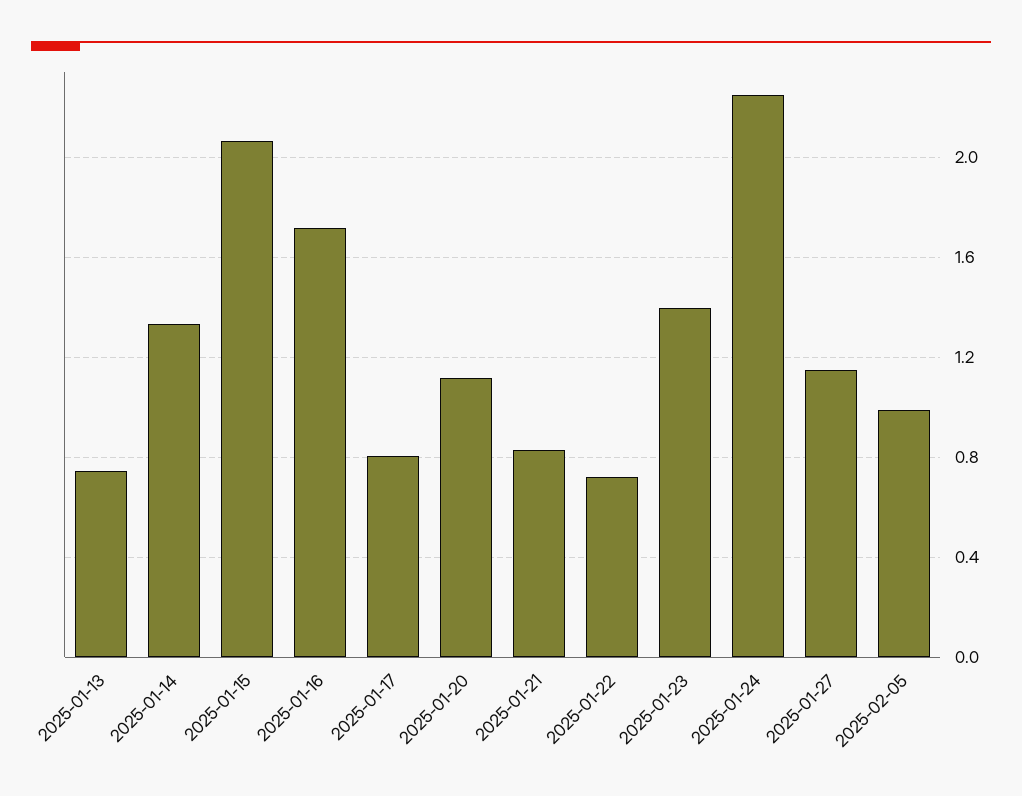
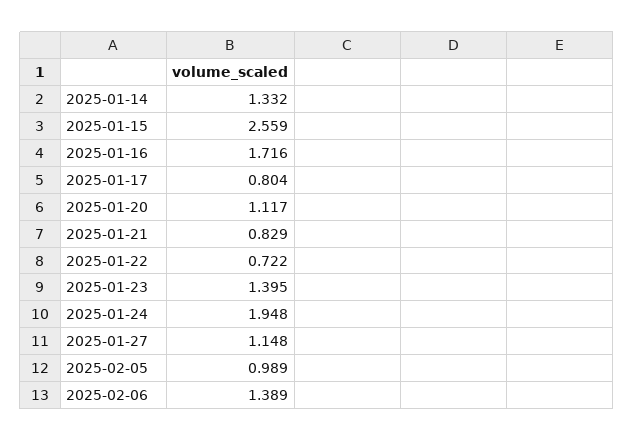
2025-01-13: 0.75 -> none
2025-01-15: 2.05 -> 2.559
2025-01-24: 2.25 -> 1.948
2025-02-06: none -> 1.389

